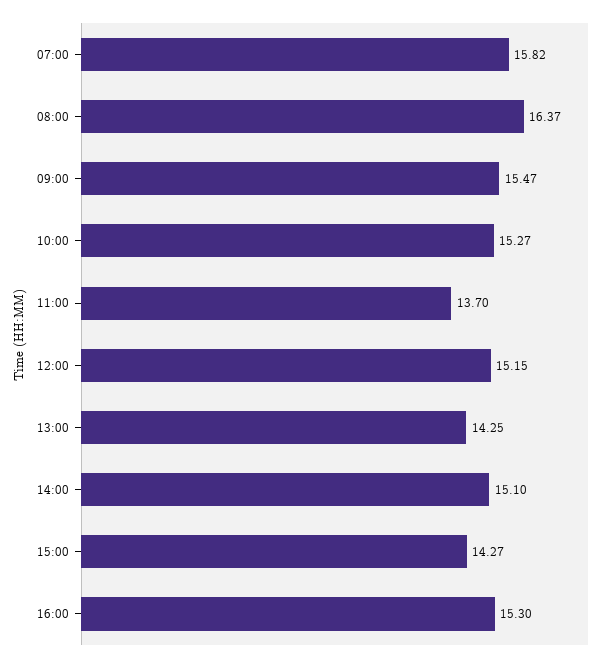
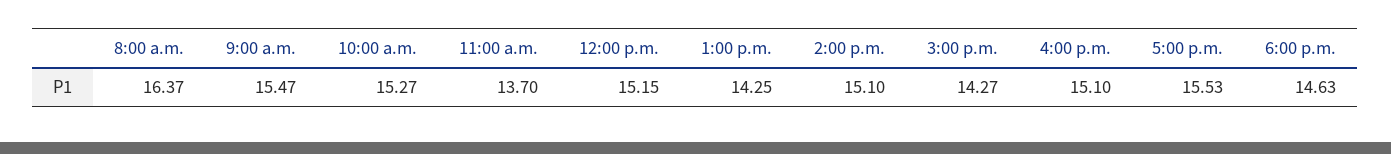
07:00: 15.82 -> none
16:00: 15.3 -> 15.1
5:00 p.m.: none -> 15.53
6:00 p.m.: none -> 14.63

